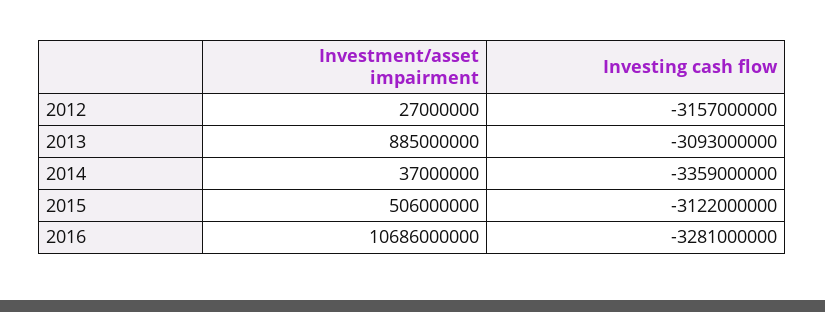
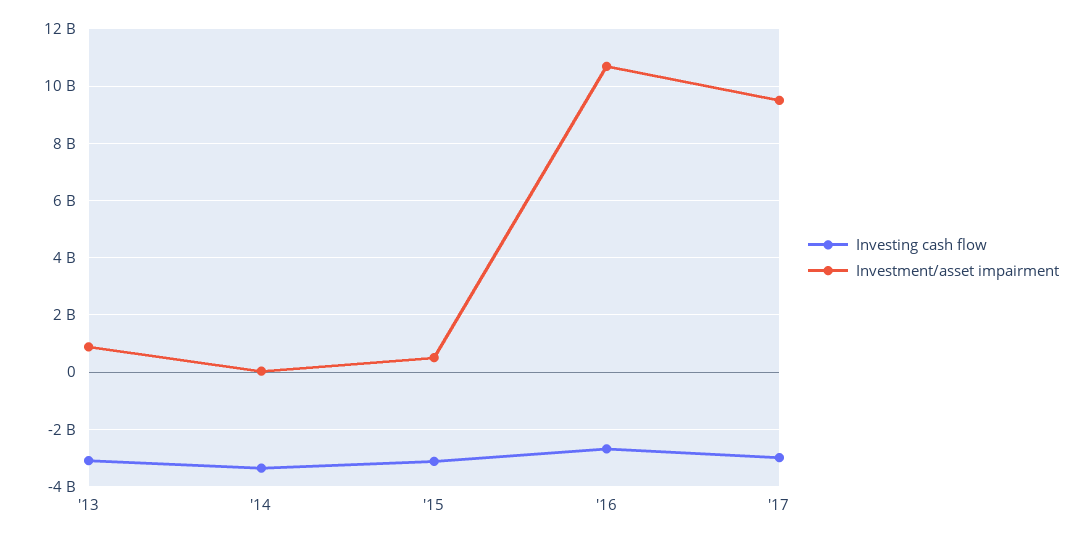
Investment/asset impairment, 2012: 27000000 -> none
Investing cash flow, 2012: -3157000000 -> none
Investing cash flow, 2016: -3281000000 -> -2750000000
Investing cash flow, '17: none -> -3000000000
Investment/asset impairment, '17: none -> 9500000000

